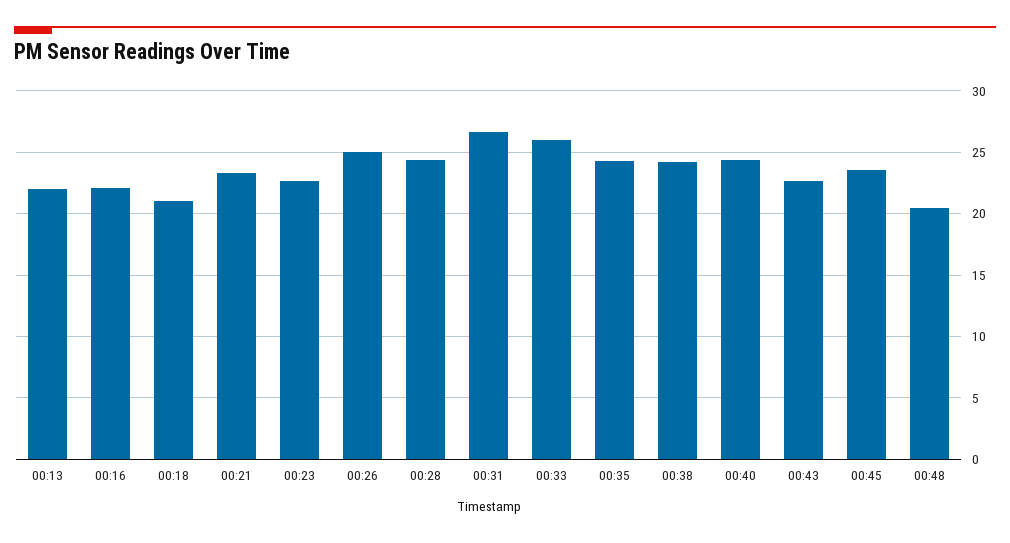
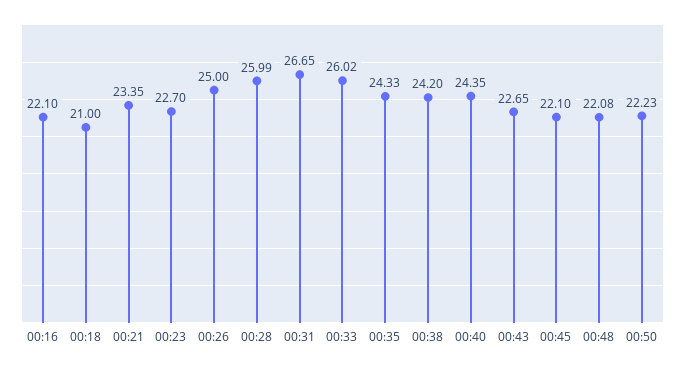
00:13: 22 -> none
00:28: 24.5 -> 25.99
00:45: 23.5 -> 22.1
00:48: 20.5 -> 22.08
00:50: none -> 22.23

